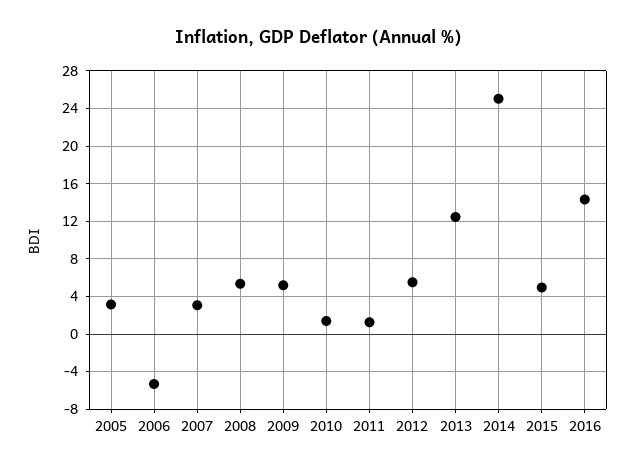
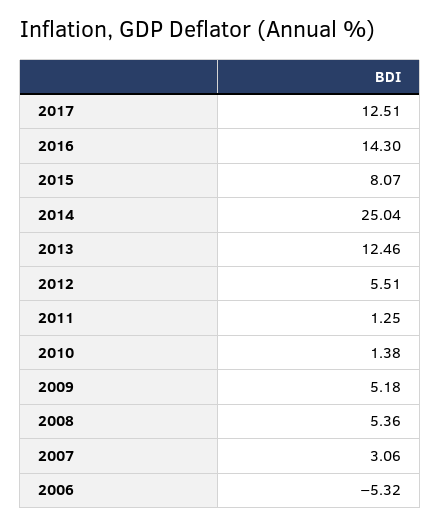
2005: 3 -> none
2015: 5 -> 8.07
2017: none -> 12.51

